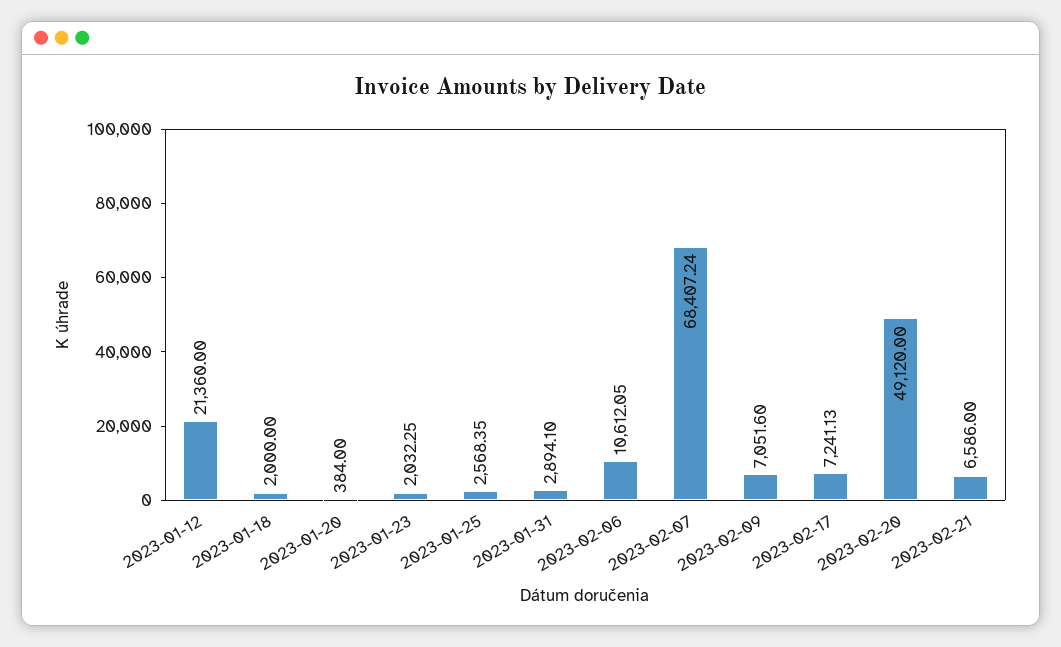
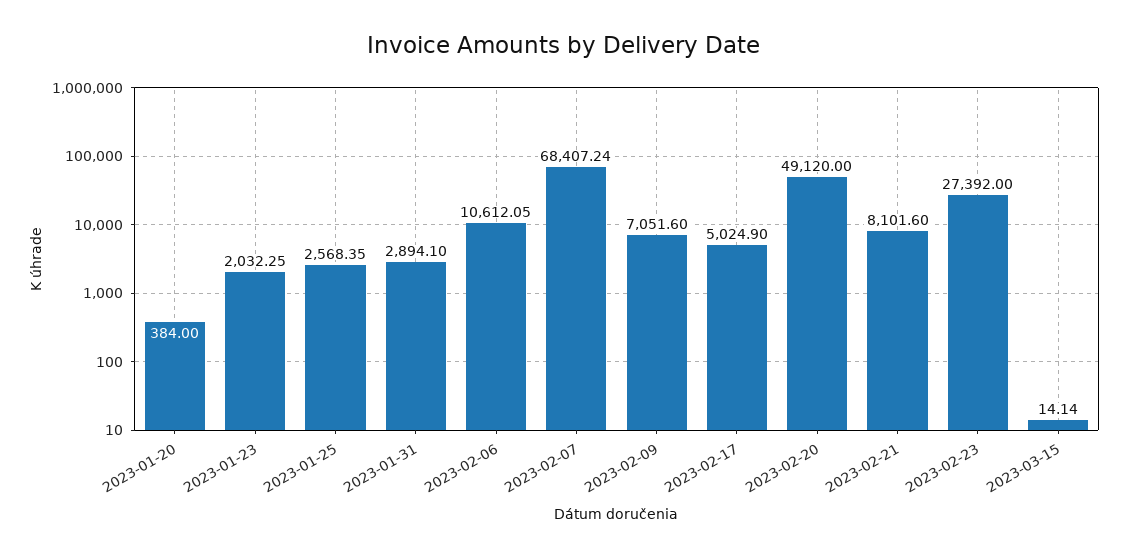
2023-01-12: 21360 -> none
2023-01-18: 2000 -> none
2023-02-17: 7241.13 -> 5024.9
2023-02-21: 6586 -> 8101.6
2023-02-23: none -> 27392
2023-03-15: none -> 14.14

